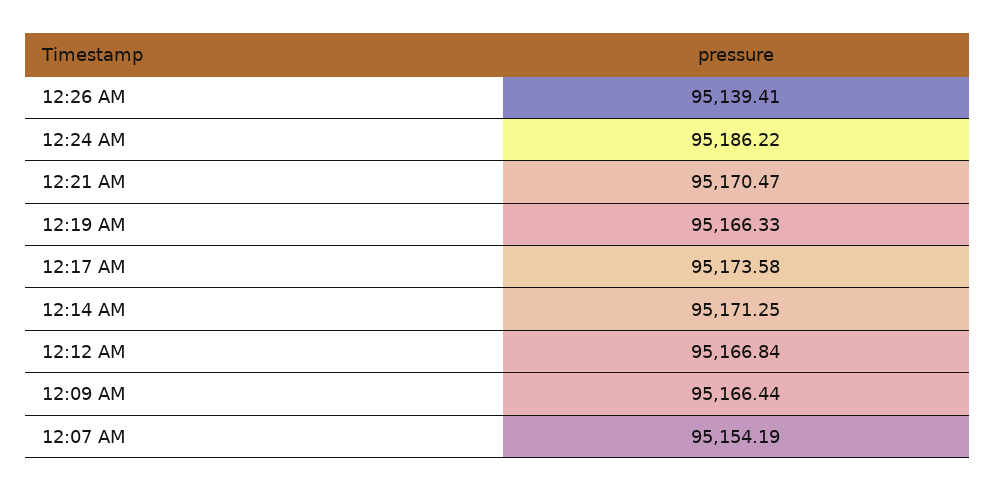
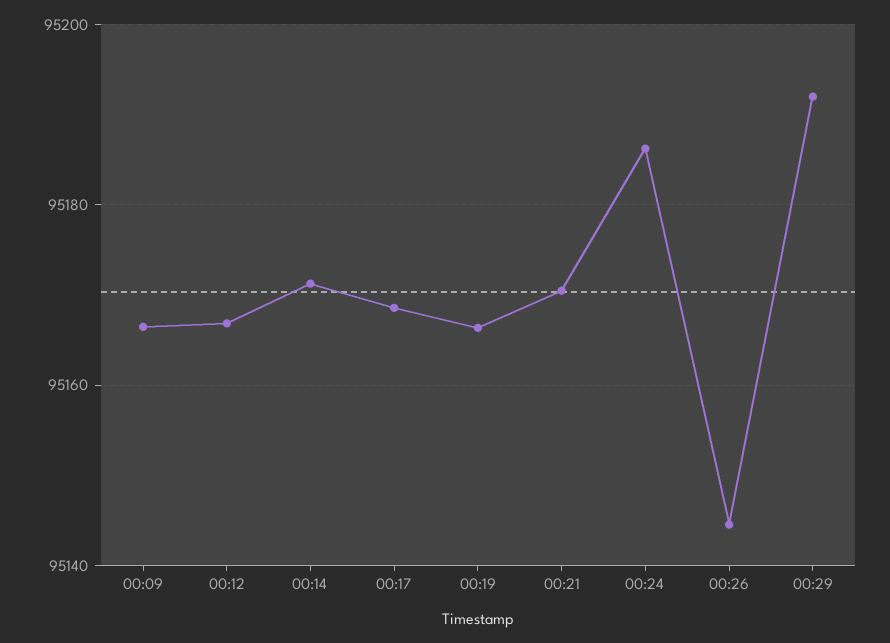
12:26 AM: 95139.41 -> 95144
12:17 AM: 95173.58 -> 95168
12:07 AM: 95154.19 -> none
00:29: none -> 95192

